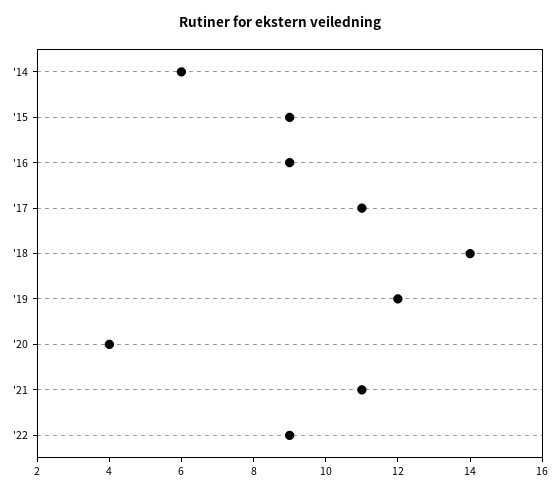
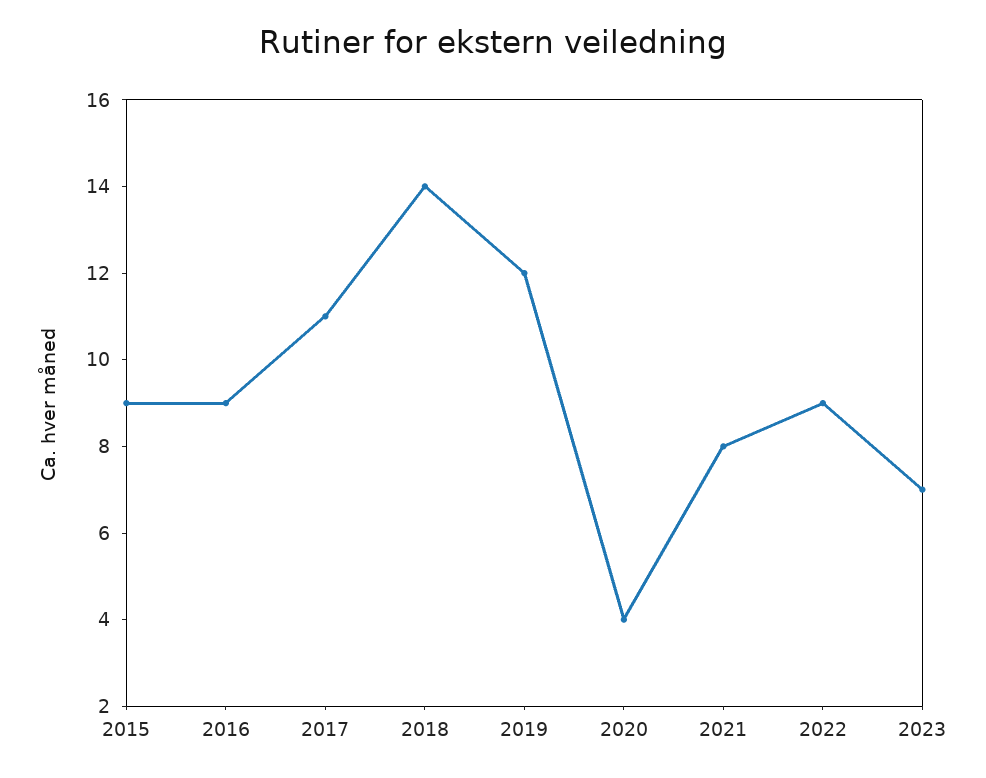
'14: 6 -> none
'21: 11 -> 8
2023: none -> 7

